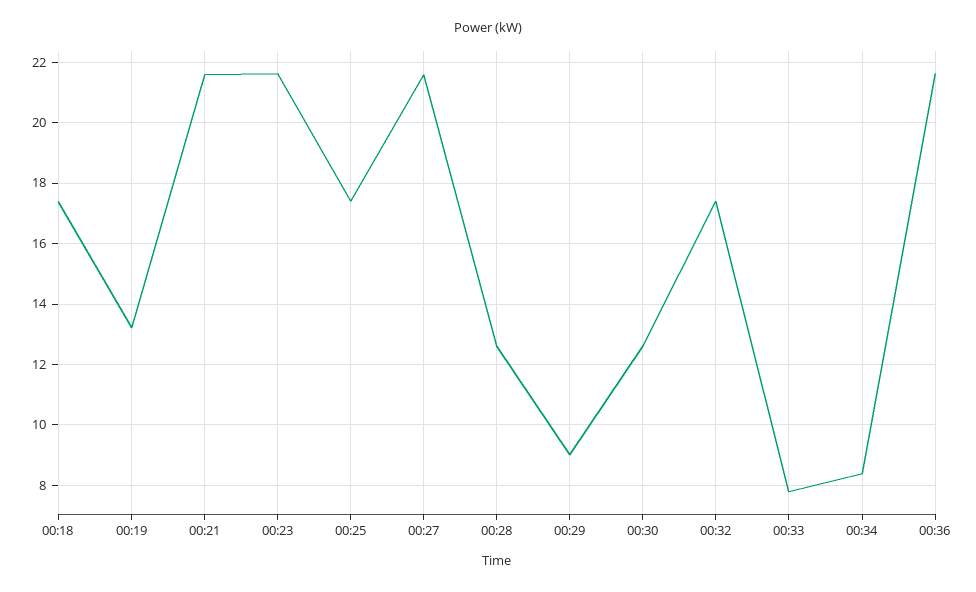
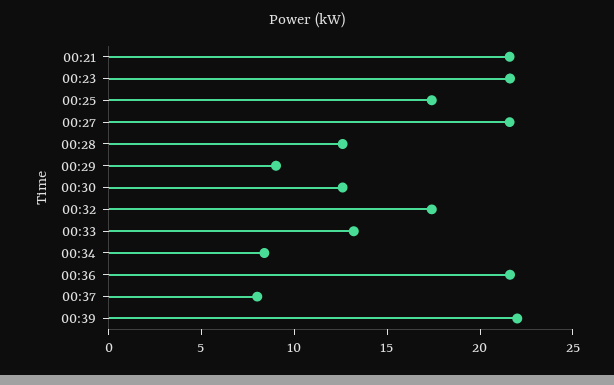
00:18: 17.4 -> none
00:19: 13.2 -> none
00:33: 7.8 -> 13
00:37: none -> 8
00:39: none -> 22

